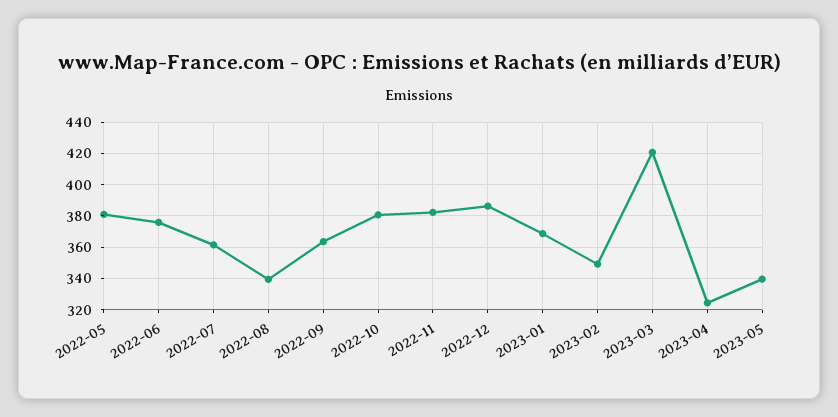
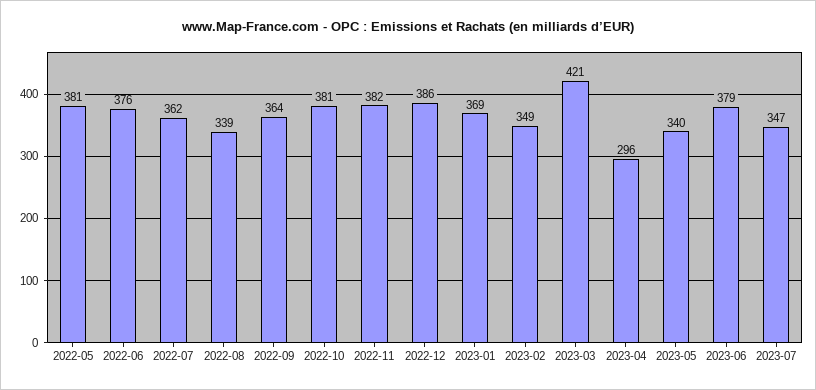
2023-04: 325 -> 296
2023-06: none -> 379
2023-07: none -> 347

